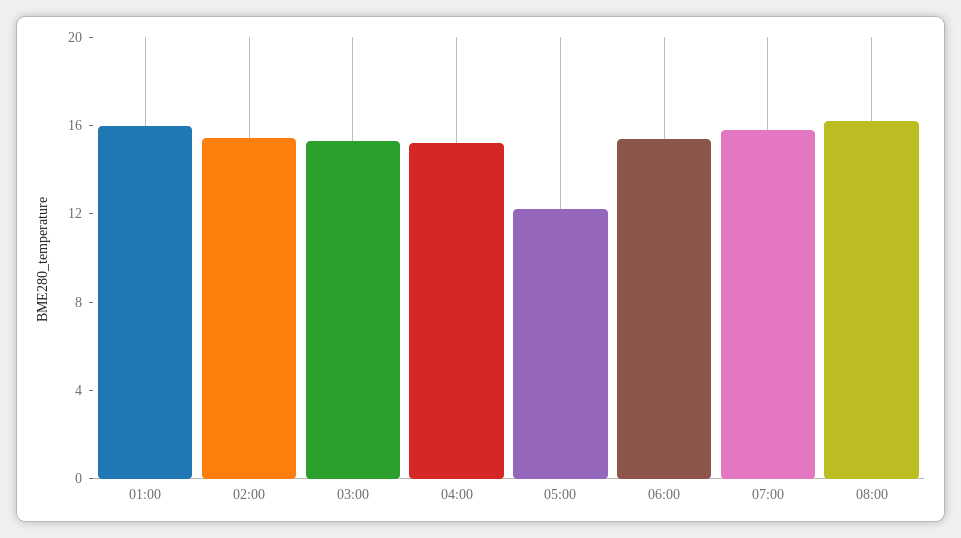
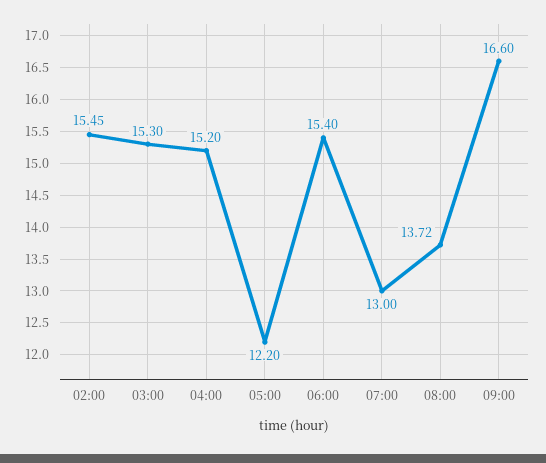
01:00: 16 -> none
07:00: 16 -> 13
08:00: 16 -> 13.72
09:00: none -> 16.6

